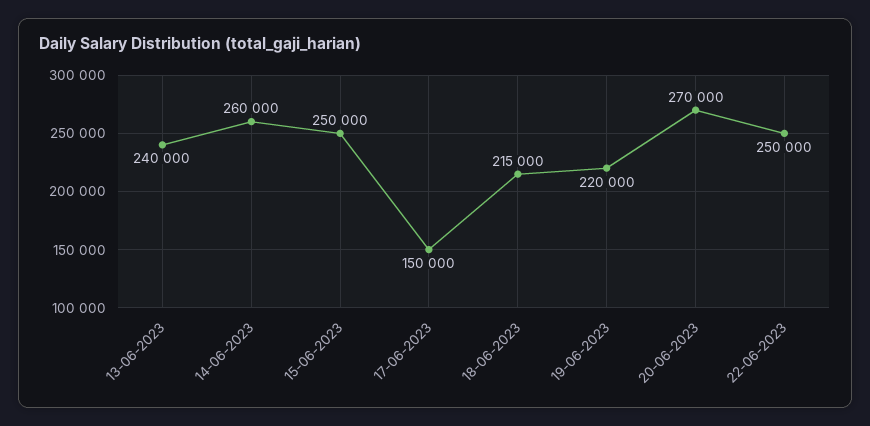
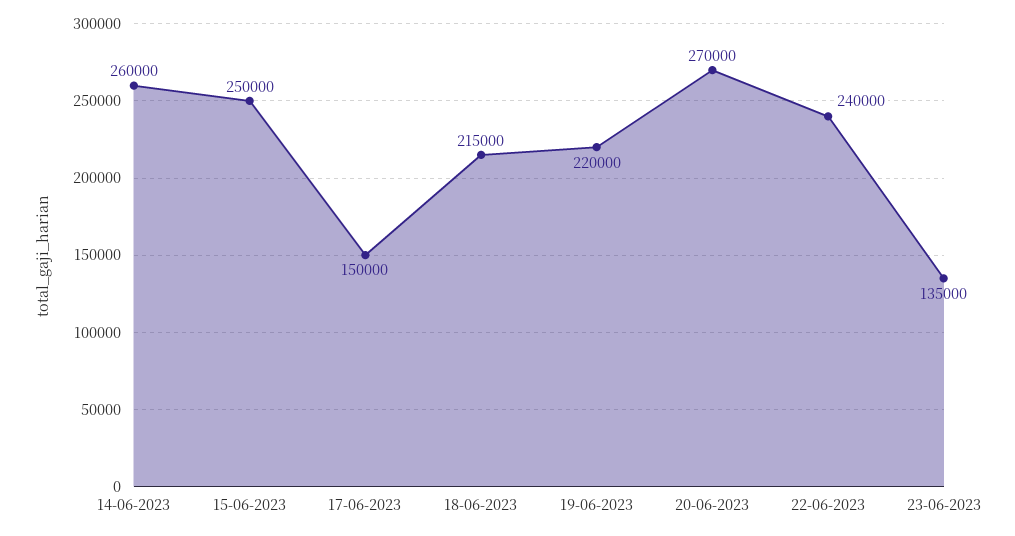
13-06-2023: 240000 -> none
22-06-2023: 250000 -> 240000
23-06-2023: none -> 135000

